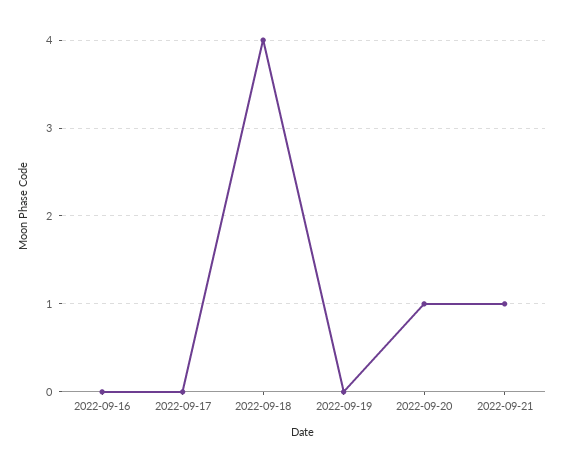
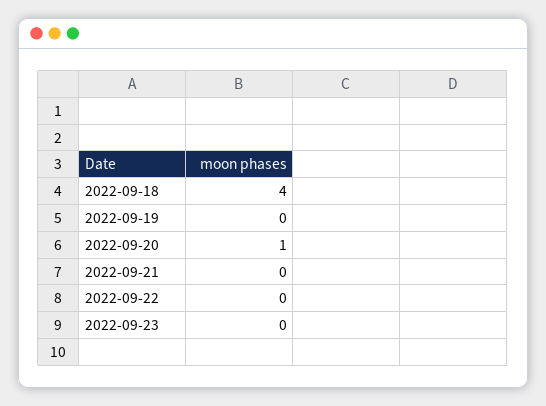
2022-09-16: 0 -> none
2022-09-17: 0 -> none
2022-09-21: 1 -> 0
2022-09-22: none -> 0
2022-09-23: none -> 0

